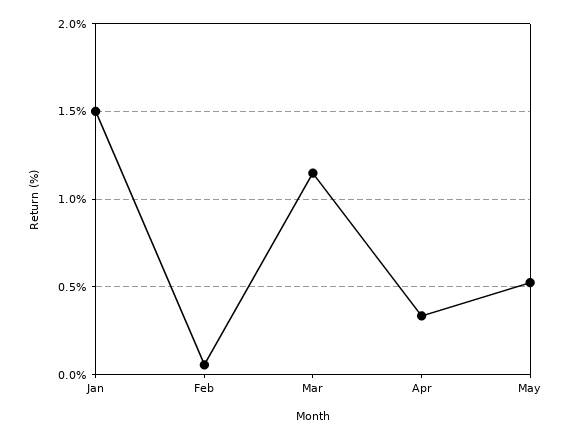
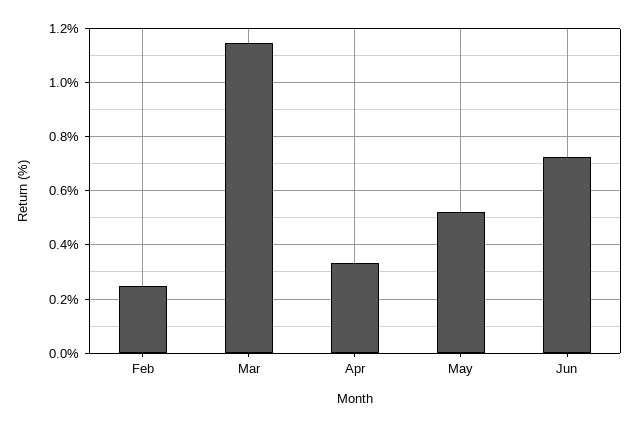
Jan: 1.5 -> none
Feb: 0.05 -> 0.25
Jun: none -> 0.725

